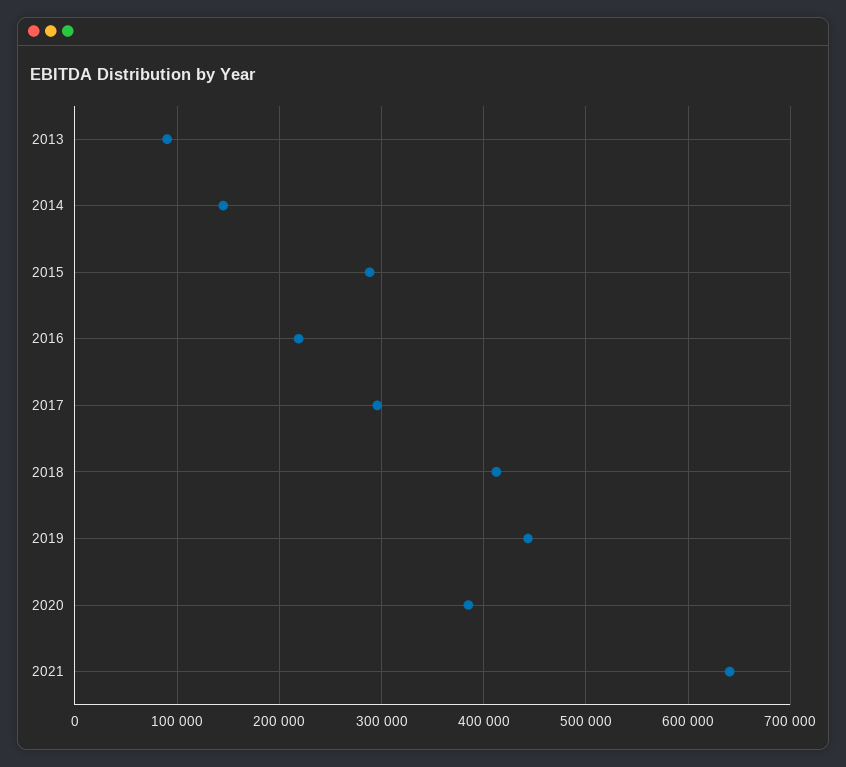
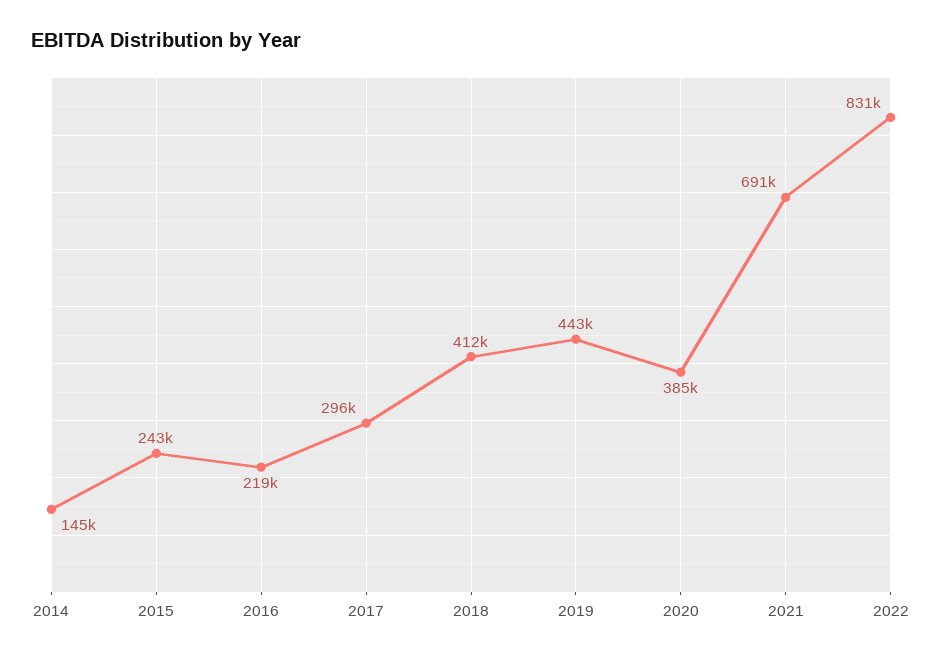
2013: 90000 -> none
2015: 290000 -> 243000
2021: 640000 -> 691000
2022: none -> 831000

